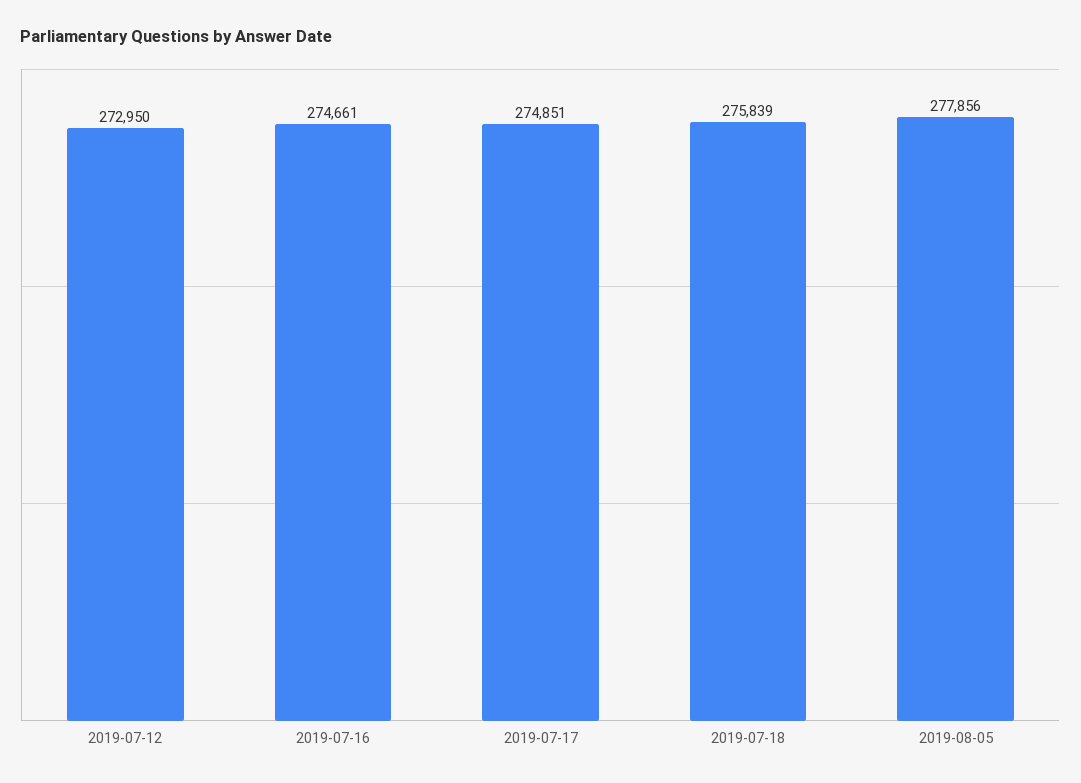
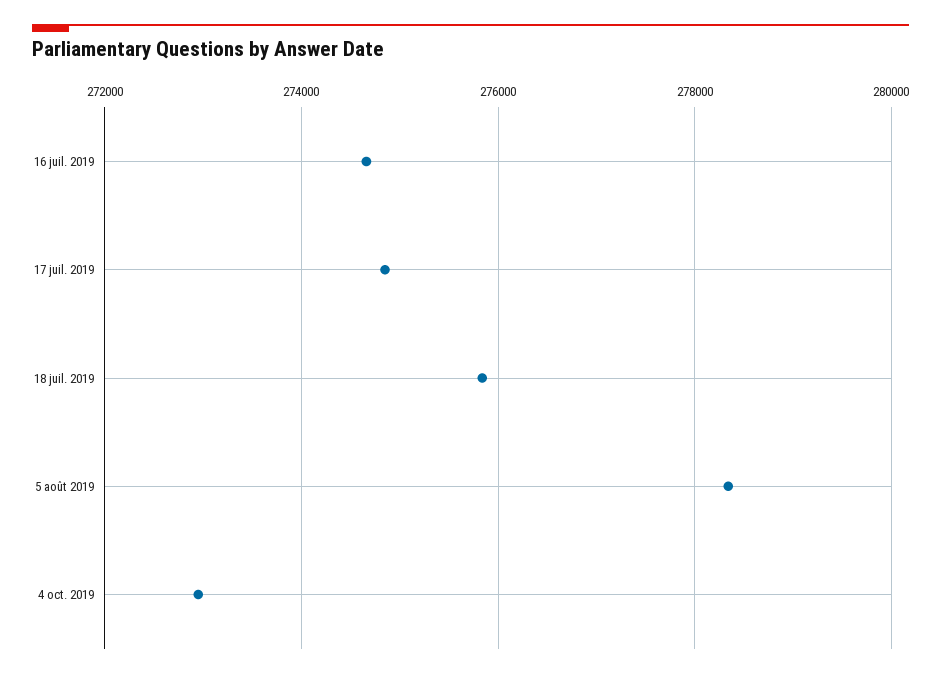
2019-07-12: 272950 -> none
2019-08-05: 277856 -> 278400
4 oct. 2019: none -> 273000

